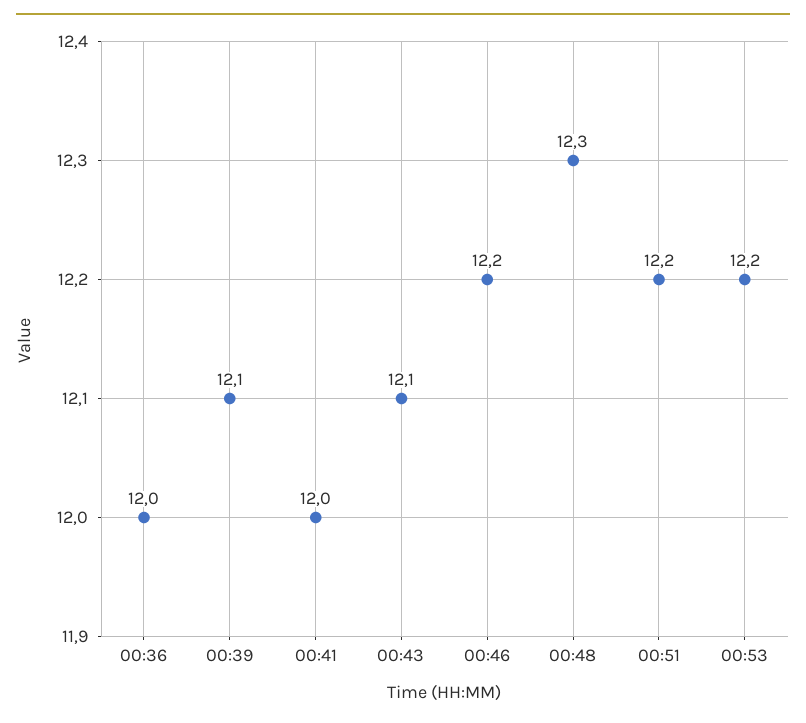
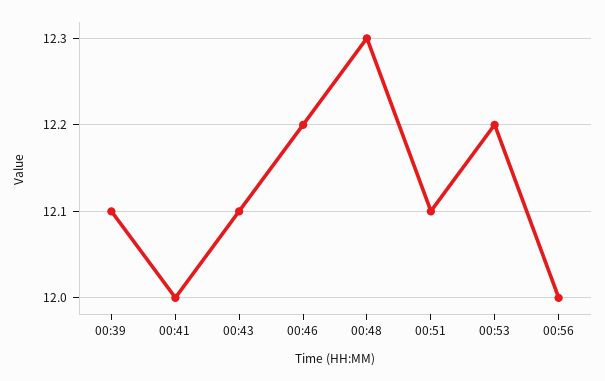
00:36: 12 -> none
00:51: 12.2 -> 12.1
00:56: none -> 12

